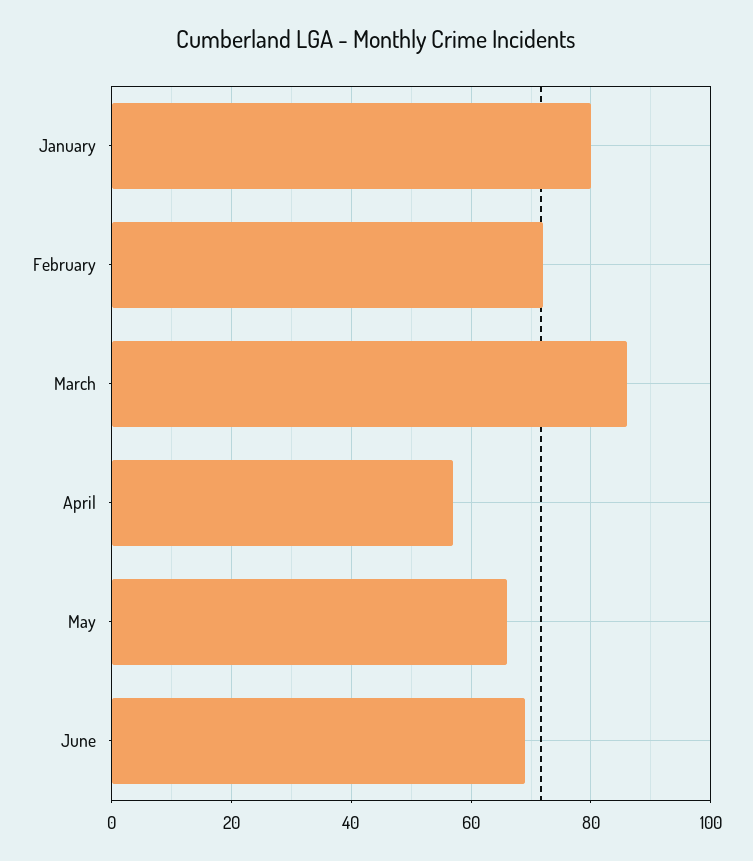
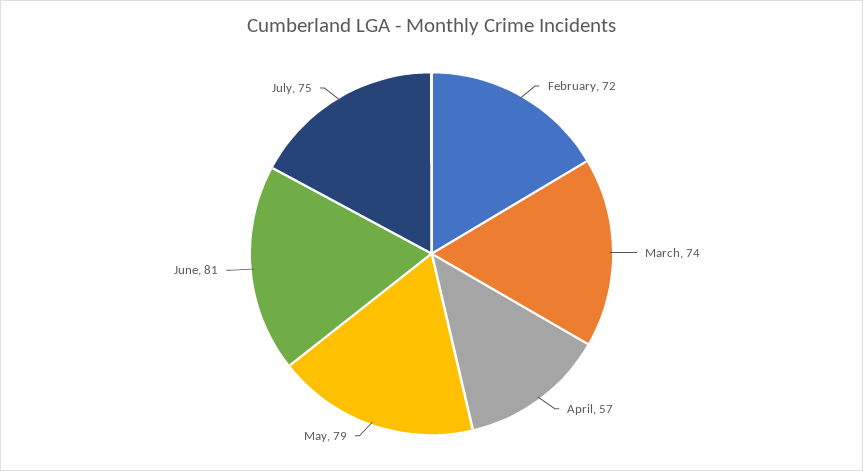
January: 80 -> none
March: 85 -> 74
May: 65 -> 79
June: 70 -> 81
July: none -> 75

